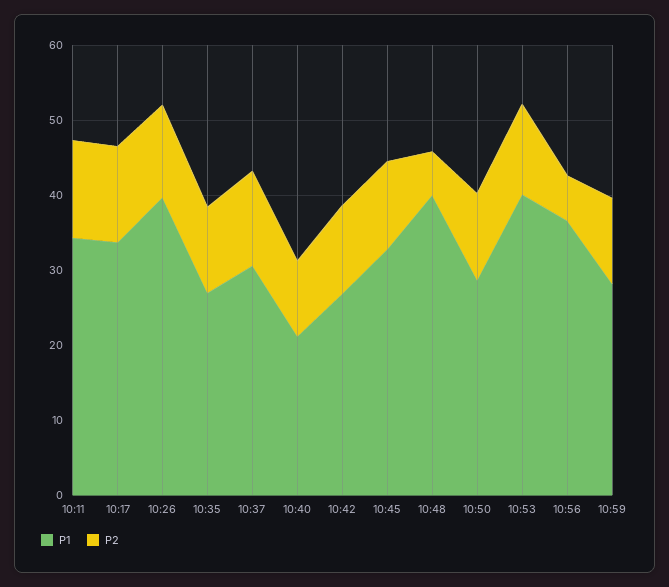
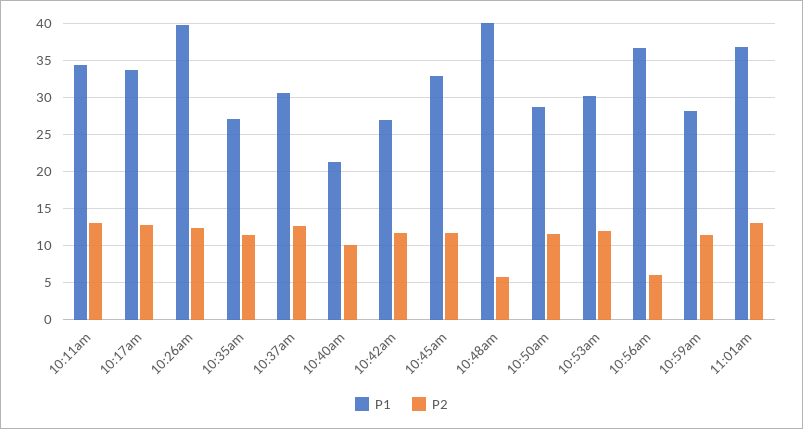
P1, 10:53: 40 -> 30
P1, 11:01am: none -> 37
P2, 11:01am: none -> 13

